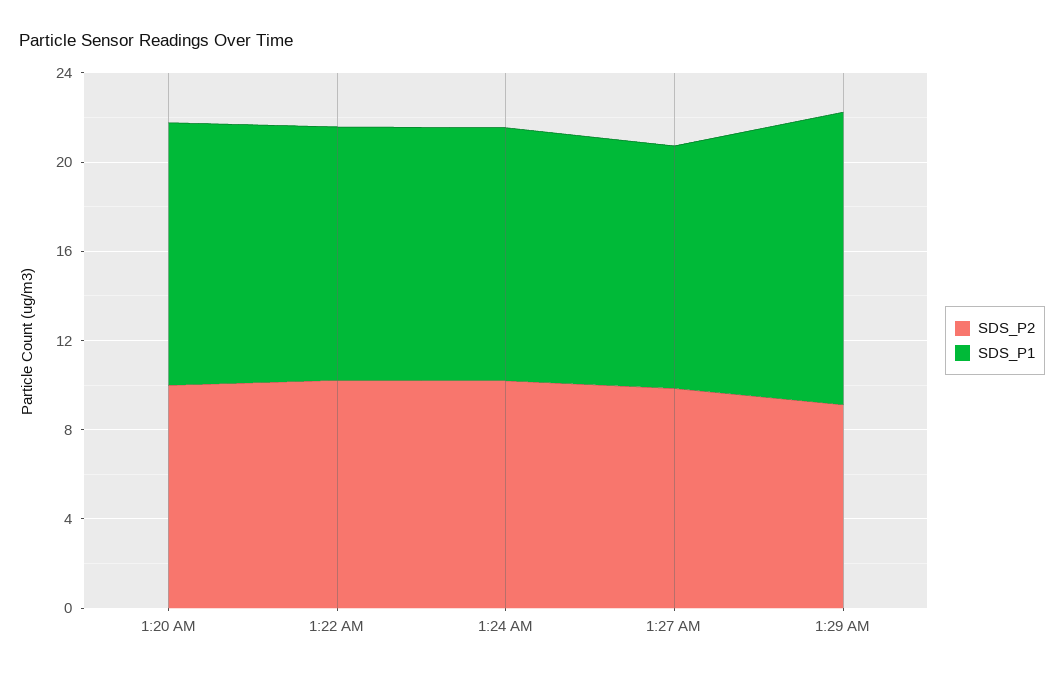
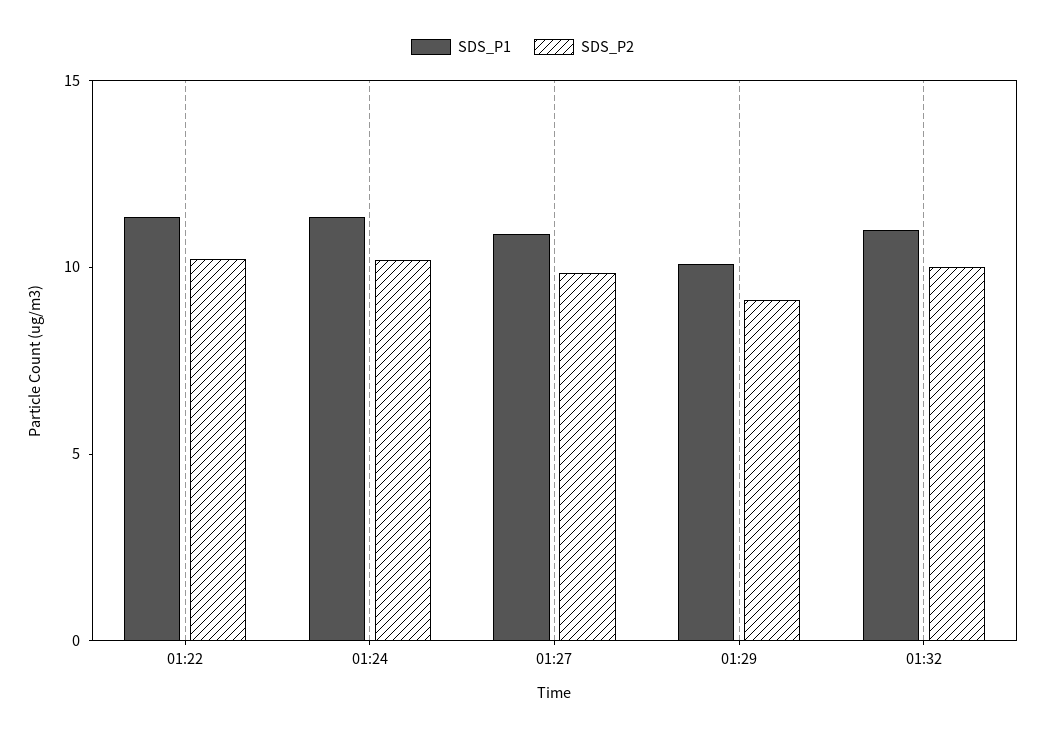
SDS_P2, 1:20 AM: 10 -> none
SDS_P1, 1:20 AM: 12 -> none
SDS_P1, 1:29 AM: 13 -> 10
SDS_P1, 01:32: none -> 11
SDS_P2, 01:32: none -> 10

